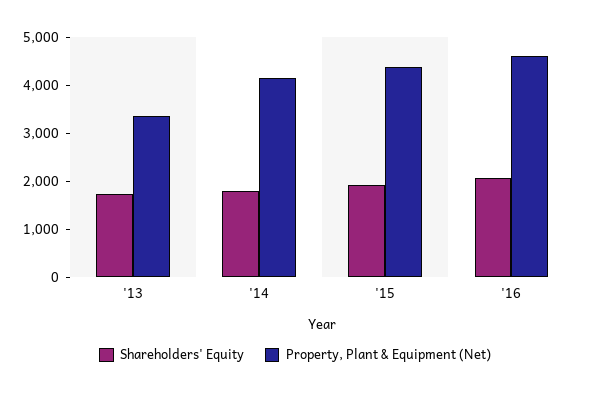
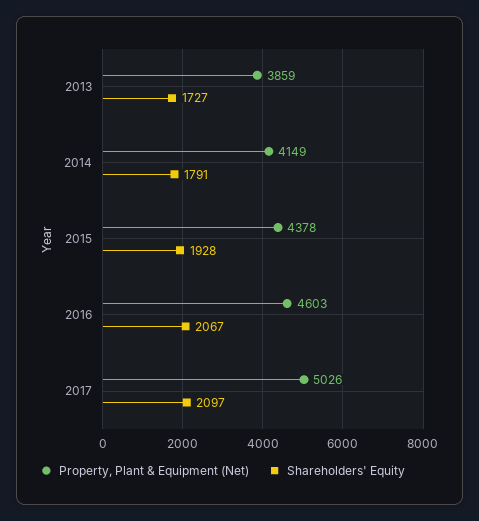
Property, Plant & Equipment (Net), '13: 3400 -> 3859
Property, Plant & Equipment (Net), 2017: none -> 5026
Shareholders' Equity, 2017: none -> 2097

